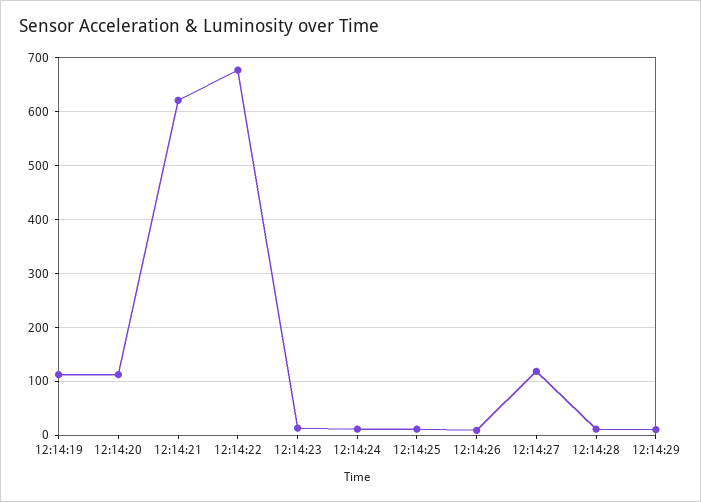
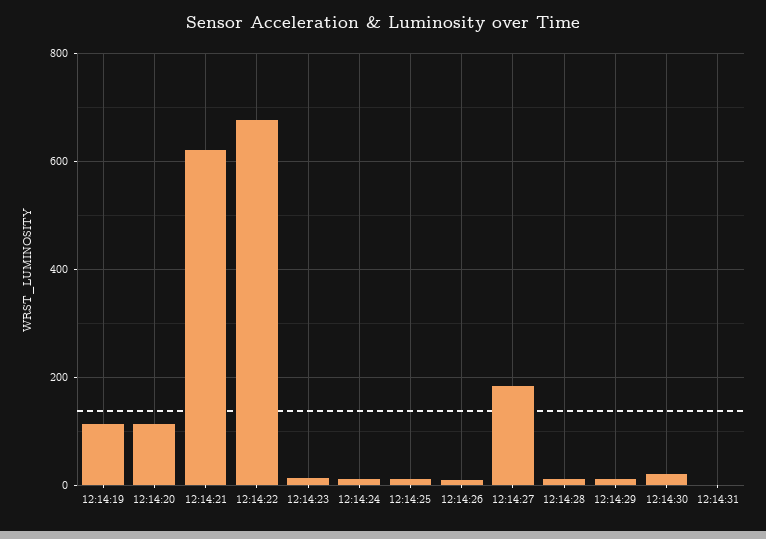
12:14:27: 120 -> 180
12:14:30: none -> 20
12:14:31: none -> 0

